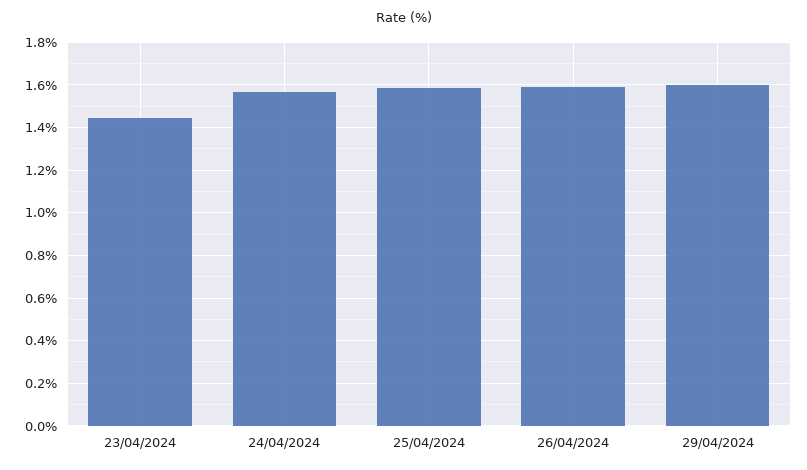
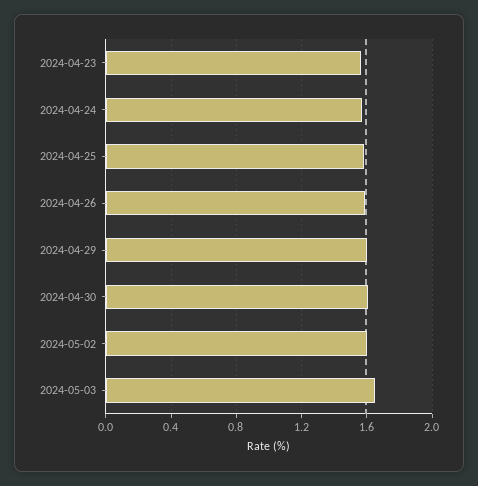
23/04/2024: 1.45 -> 1.55
2024-04-30: none -> 1.6
2024-05-02: none -> 1.6
2024-05-03: none -> 1.65

